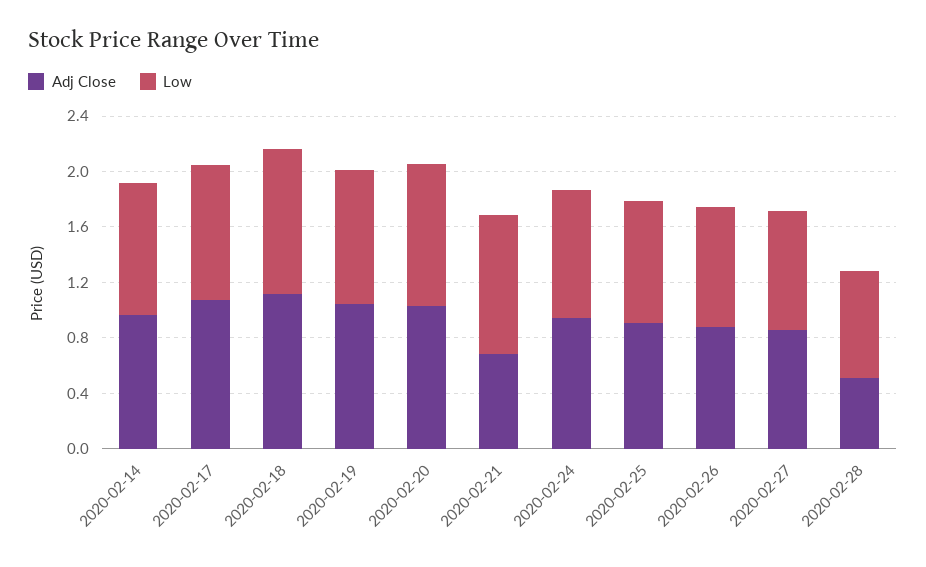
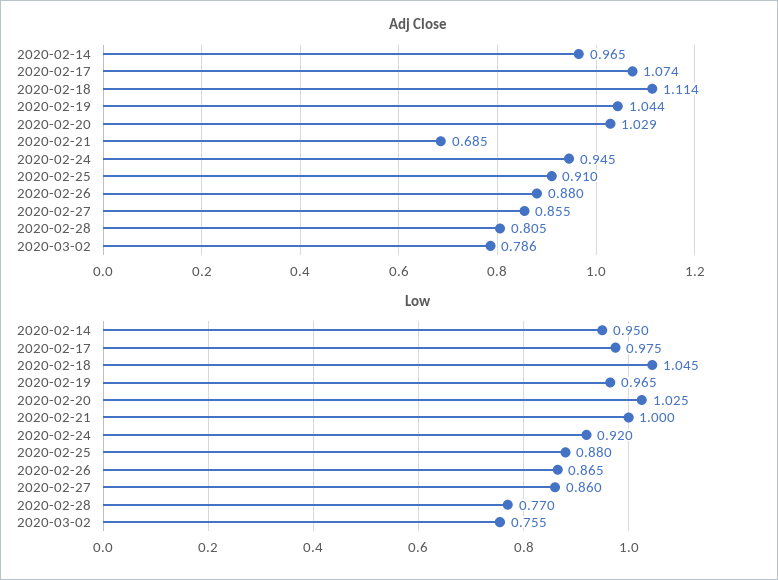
Adj Close, 2020-02-28: 0.5 -> 0.805
Adj Close, 2020-03-02: none -> 0.786
Low, 2020-03-02: none -> 0.755

